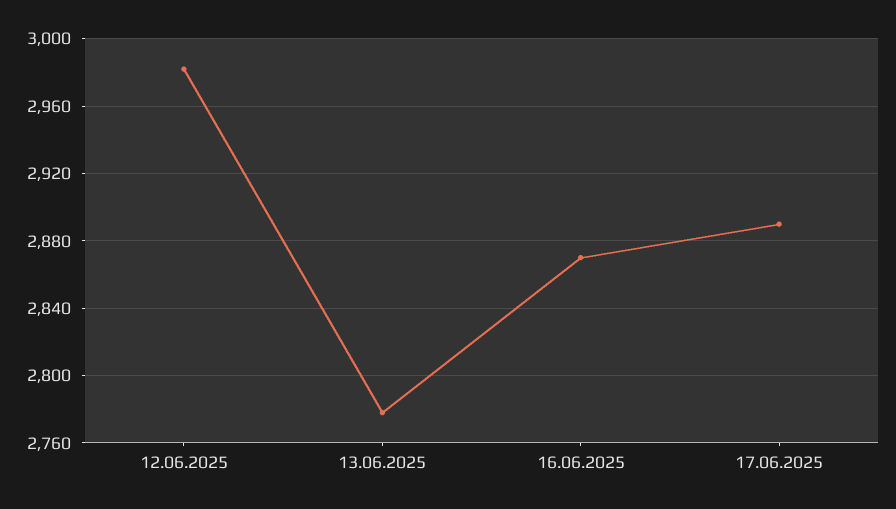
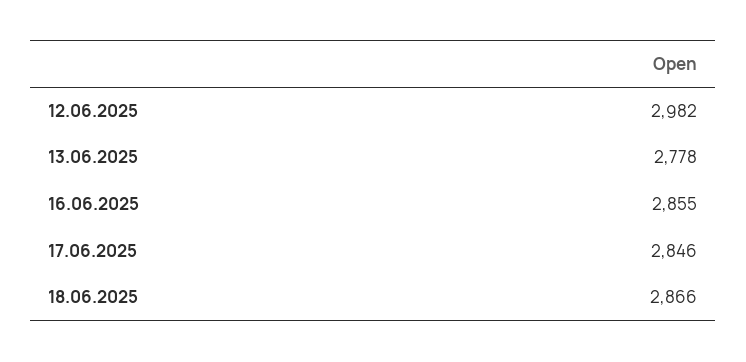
16.06.2025: 2870 -> 2855
17.06.2025: 2890 -> 2846
18.06.2025: none -> 2866

